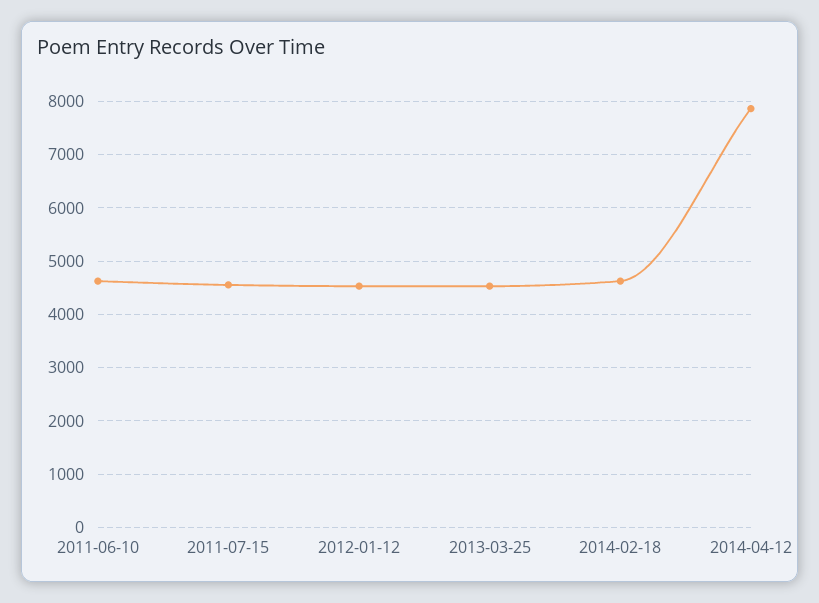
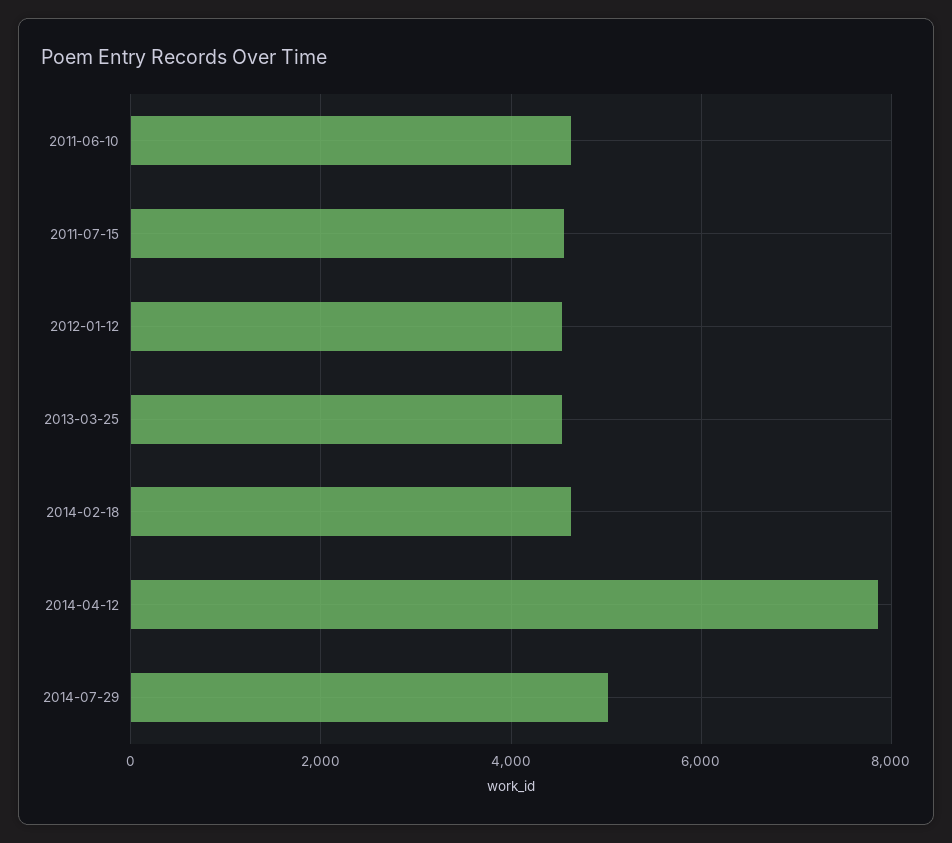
2014-07-29: none -> 5000

